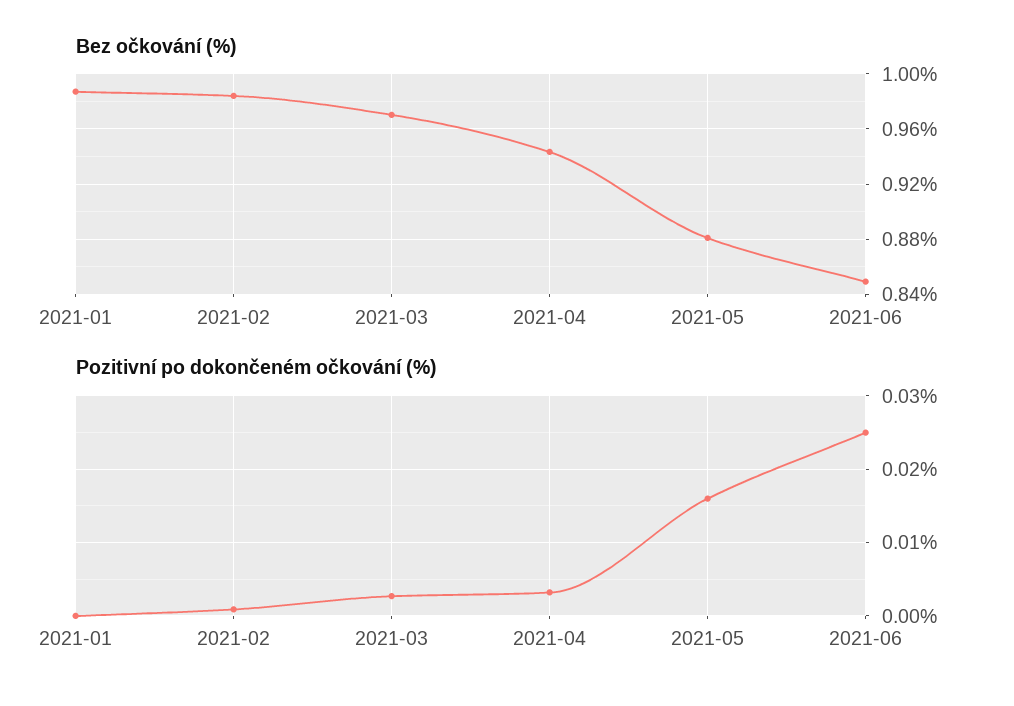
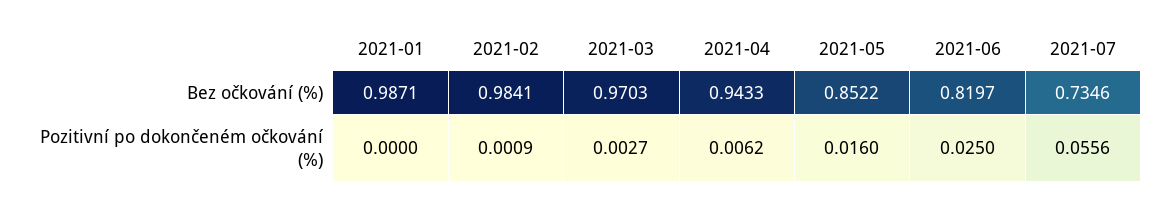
Bez očkování (%), 2021-05: 0.88 -> 0.8522
Bez očkování (%), 2021-06: 0.85 -> 0.8197
Pozitivní po dokončeném očkování (%), 2021-04: 0.003 -> 0.0062
Bez očkování (%), 2021-07: none -> 0.7346
Pozitivní po dokončeném očkování (%), 2021-07: none -> 0.0556

